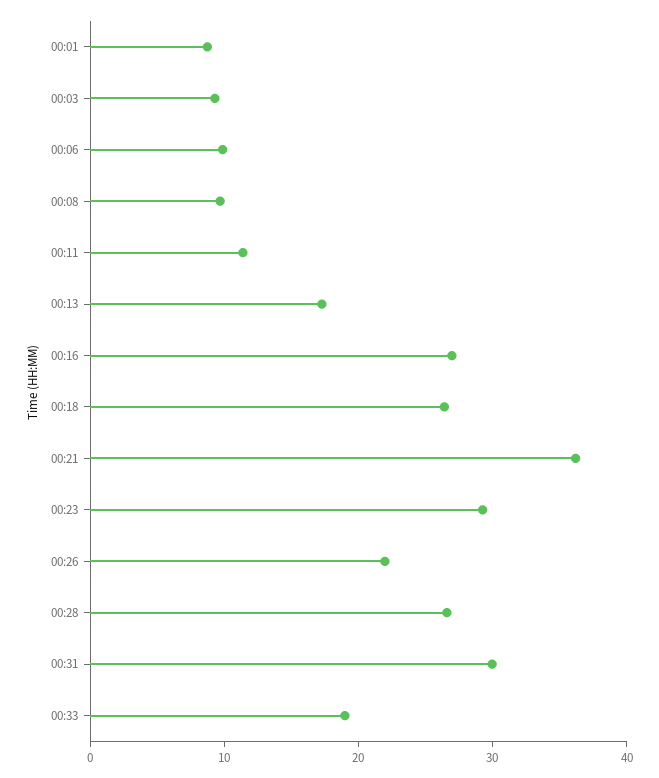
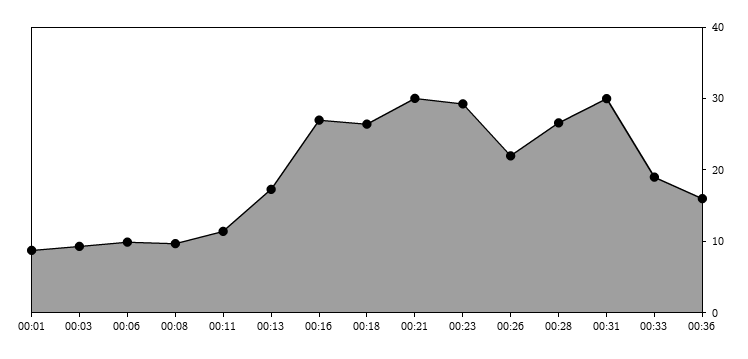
00:21: 36 -> 30
00:36: none -> 16

